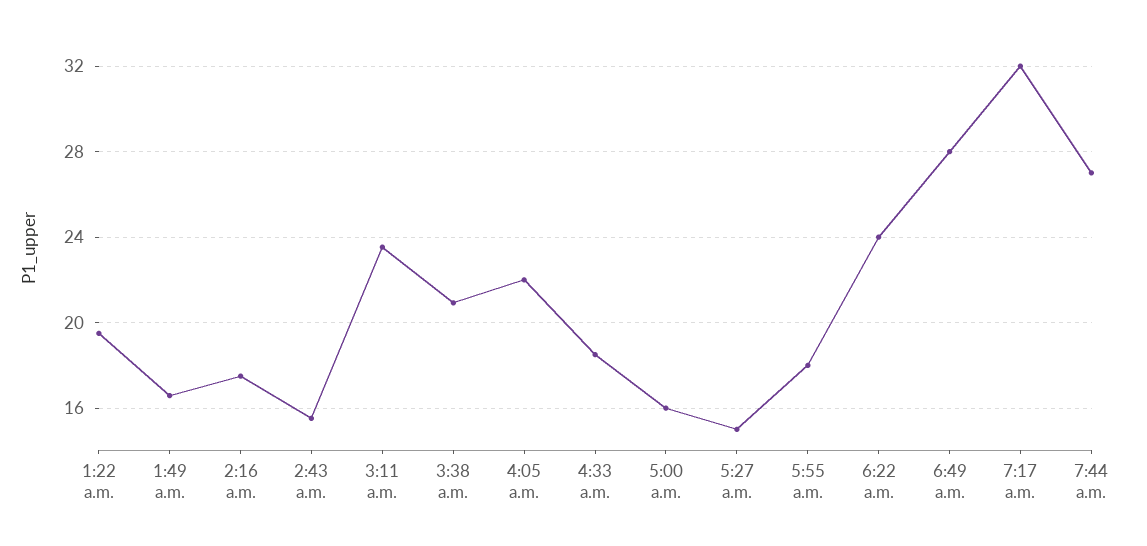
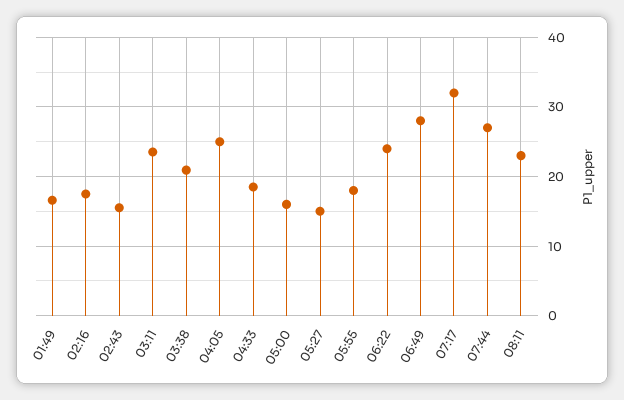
1:22 a.m.: 19.5 -> none
4:05 a.m.: 22 -> 25
08:11: none -> 23

